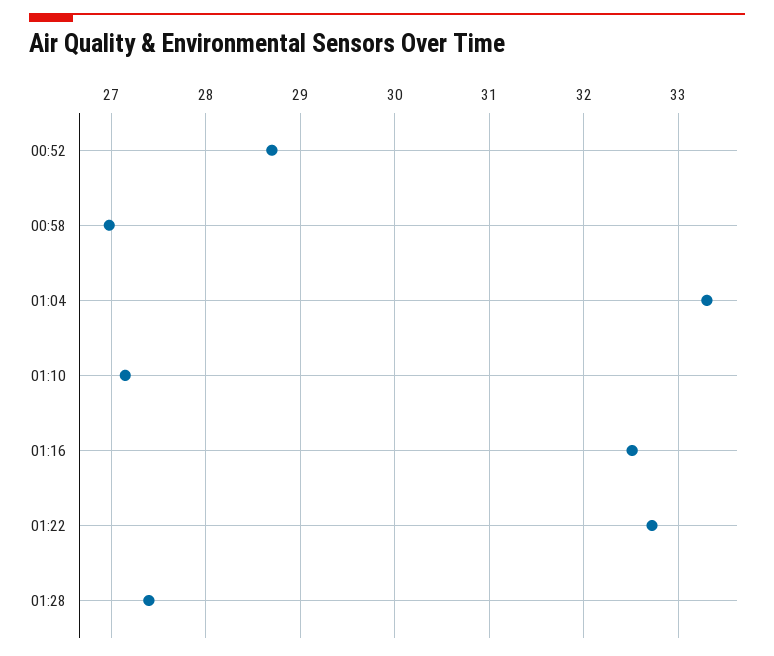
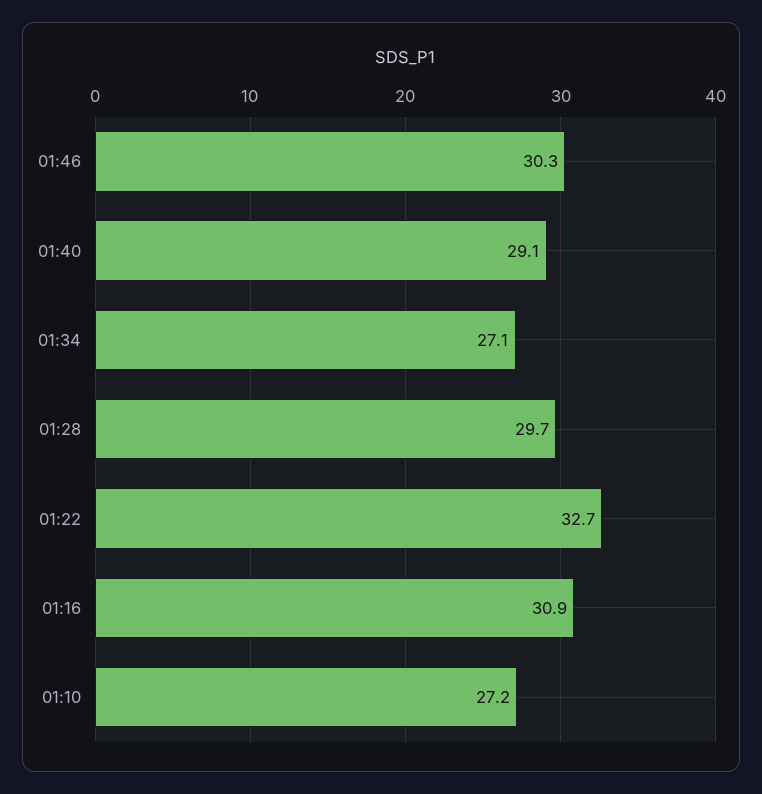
00:52: 28.7 -> none
00:58: 27 -> none
01:04: 33.3 -> none
01:16: 32.5 -> 30.9
01:28: 27.4 -> 29.7
01:46: none -> 30.3
01:40: none -> 29.1
01:34: none -> 27.1

